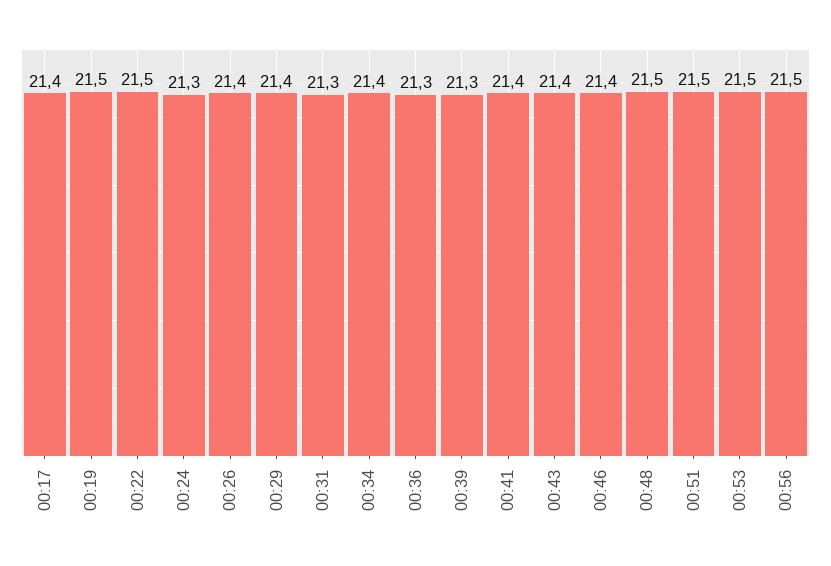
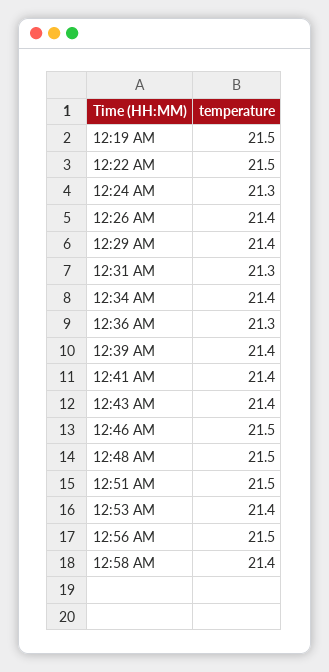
00:17: 21.4 -> none
00:39: 21.3 -> 21.4
00:46: 21.4 -> 21.5
00:53: 21.5 -> 21.4
12:58 AM: none -> 21.4

